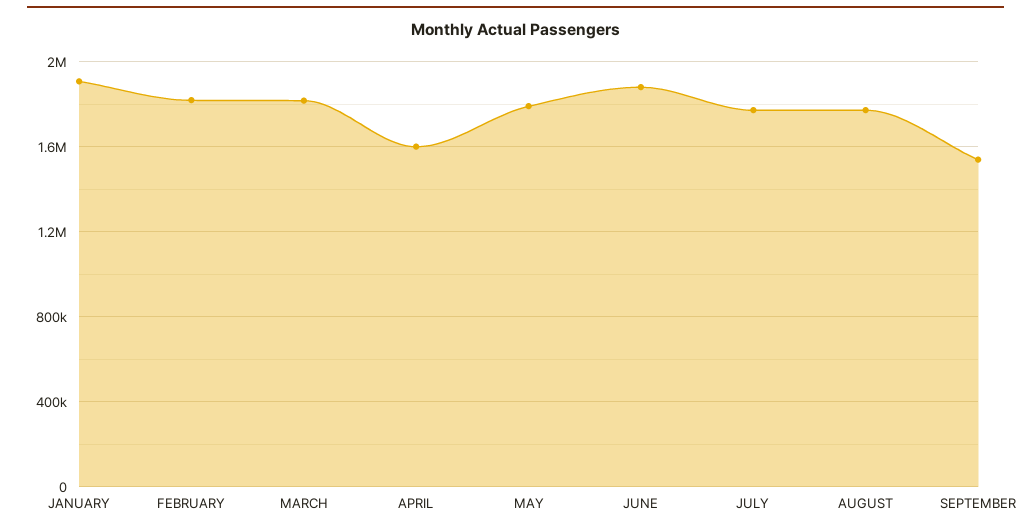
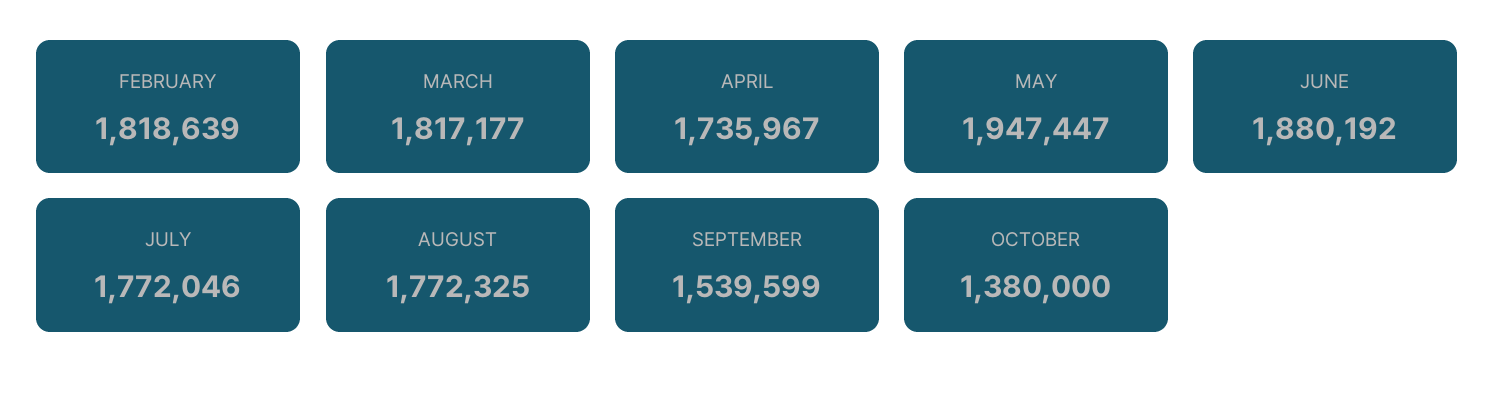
JANUARY: 1900000 -> none
APRIL: 1600000 -> 1735967
MAY: 1800000 -> 1947447
OCTOBER: none -> 1380000

